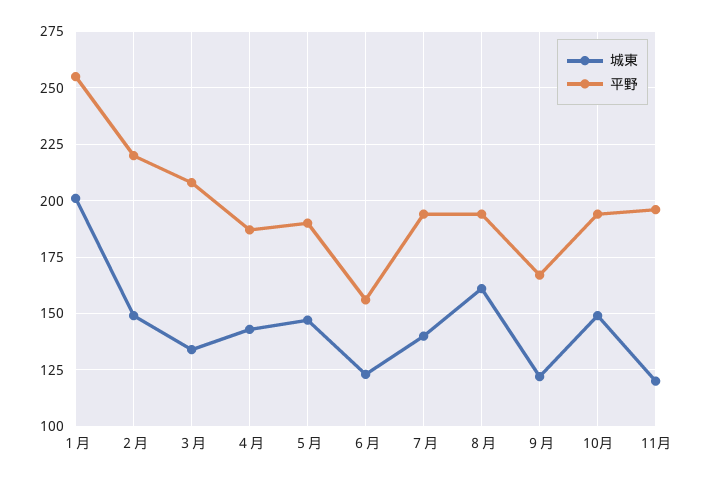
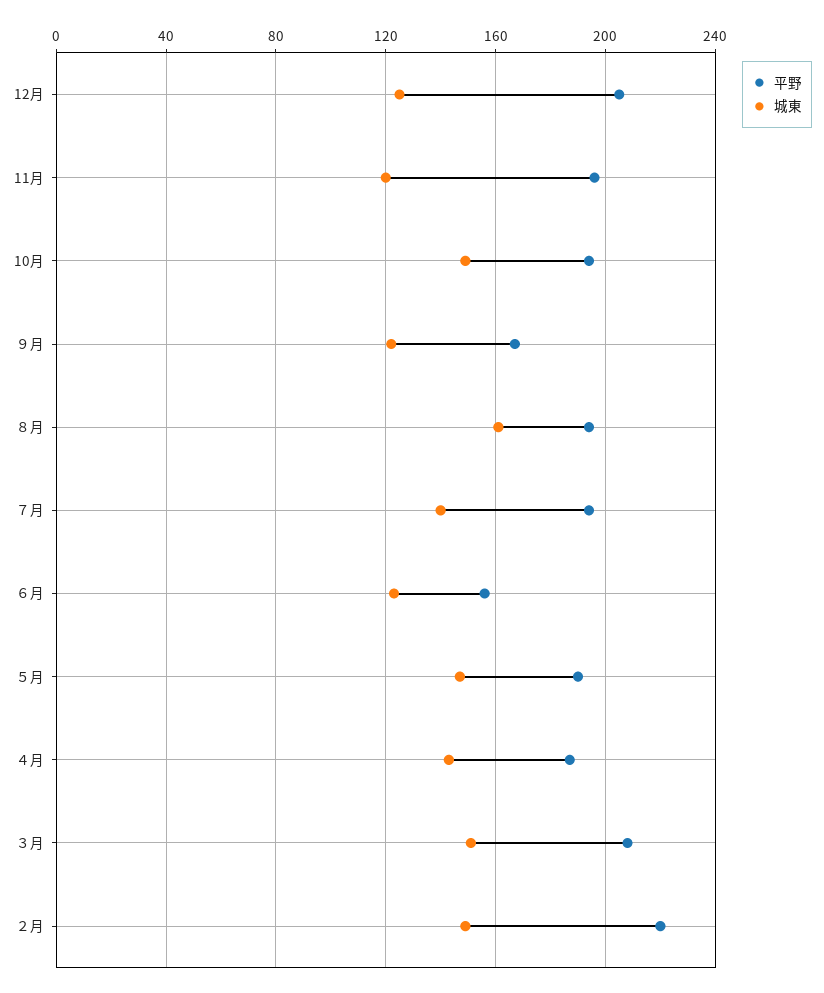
城東, １月: 200 -> none
平野, １月: 255 -> none
城東, ３月: 135 -> 150
平野, 12月: none -> 205
城東, 12月: none -> 125

